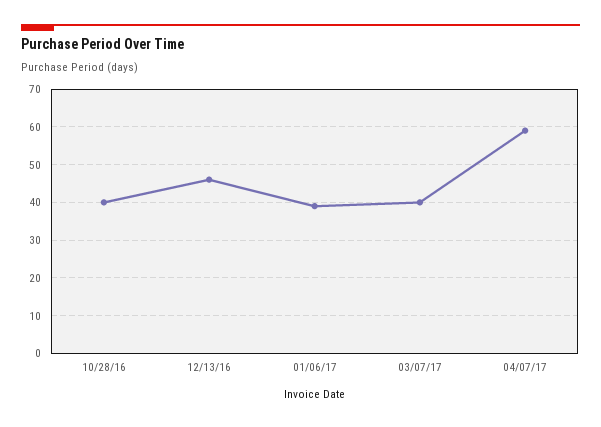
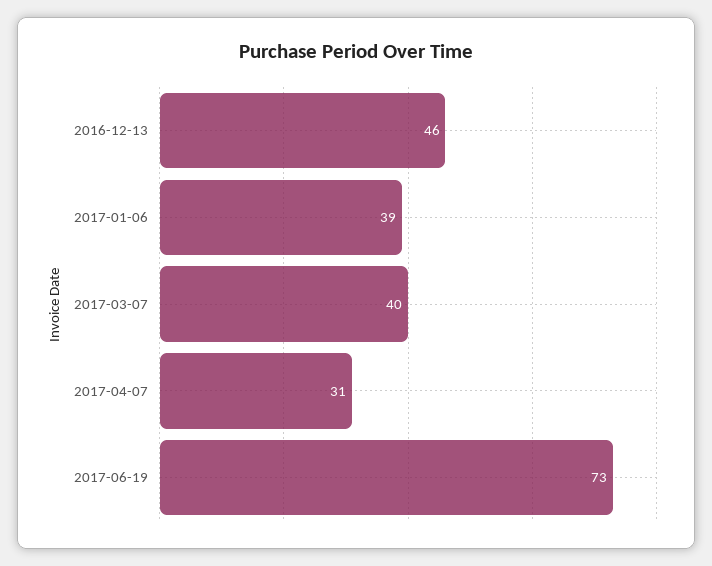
10/28/16: 40 -> none
04/07/17: 60 -> 31
2017-06-19: none -> 73

